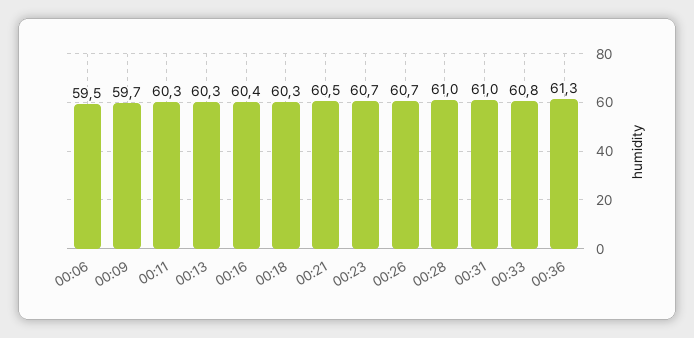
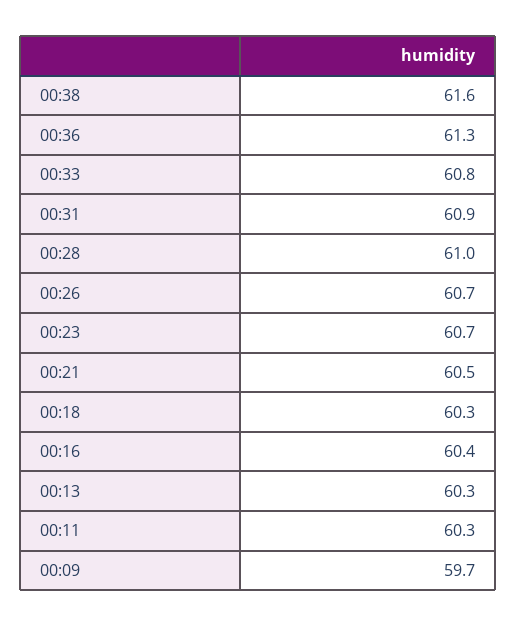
00:06: 59.5 -> none
00:31: 61 -> 60.9
00:38: none -> 61.6

